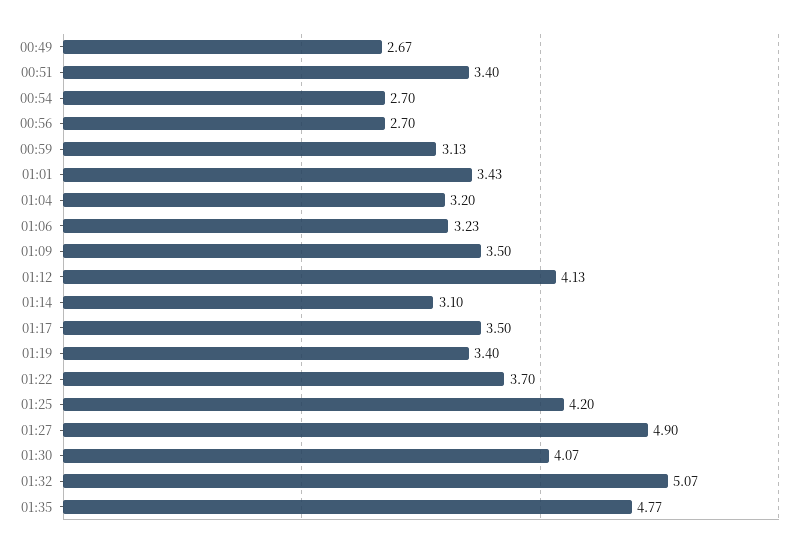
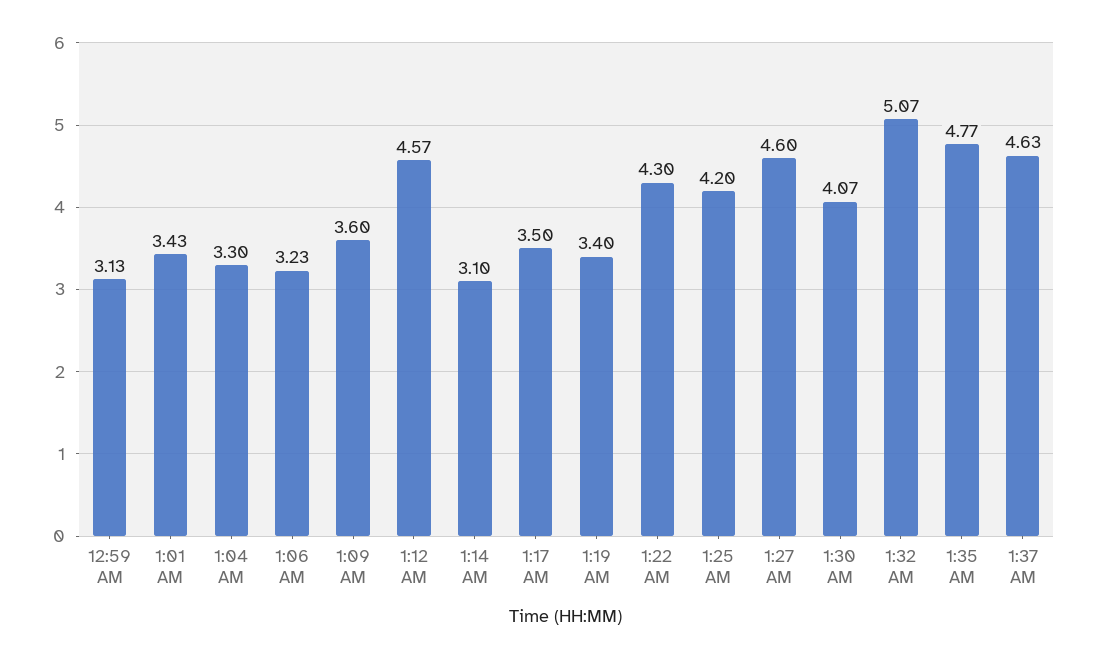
00:49: 2.67 -> none
00:51: 3.4 -> none
00:54: 2.7 -> none
00:56: 2.7 -> none
01:04: 3.2 -> 3.3
01:09: 3.5 -> 3.6
01:12: 4.13 -> 4.57
01:22: 3.7 -> 4.3
01:27: 4.9 -> 4.6
1:37 AM: none -> 4.63

